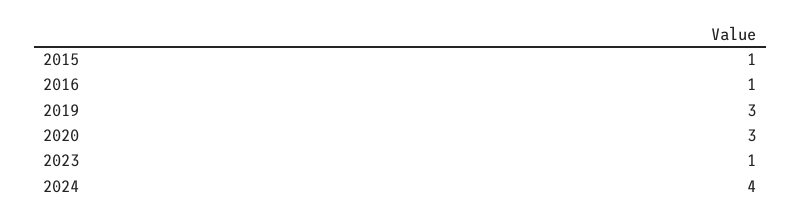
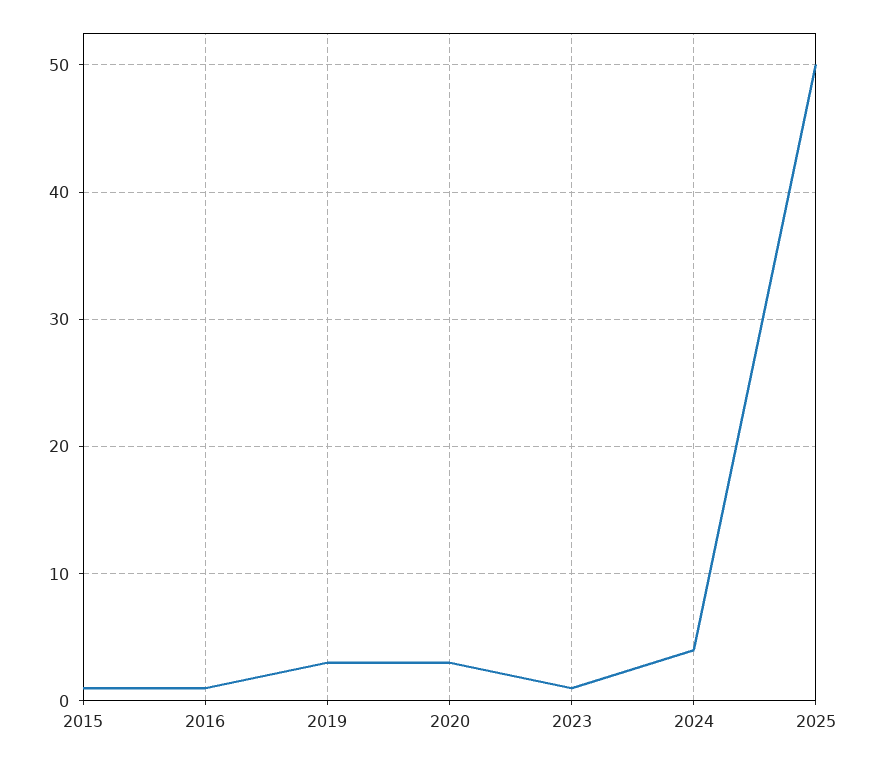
2025: none -> 50

